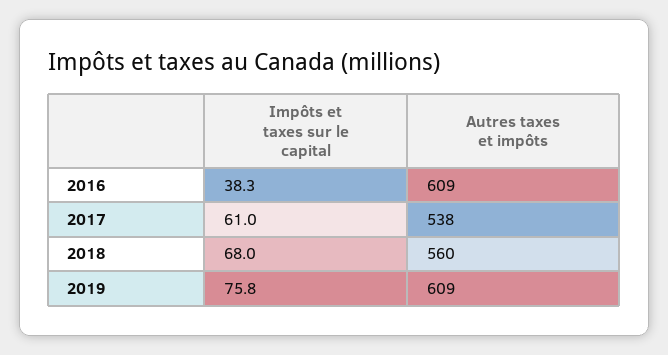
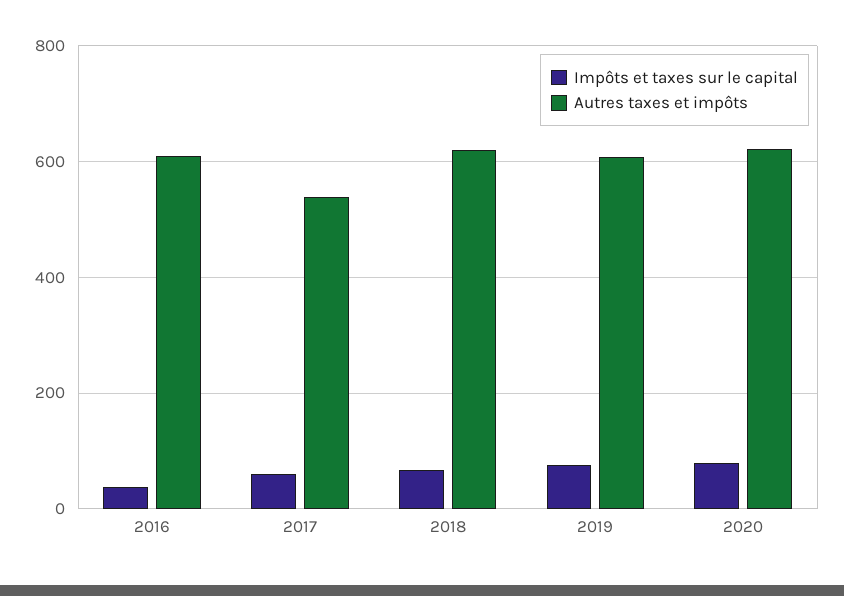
Autres taxes et impôts, 2018: 560 -> 620
Impôts et taxes sur le capital, 2020: none -> 80
Autres taxes et impôts, 2020: none -> 620

